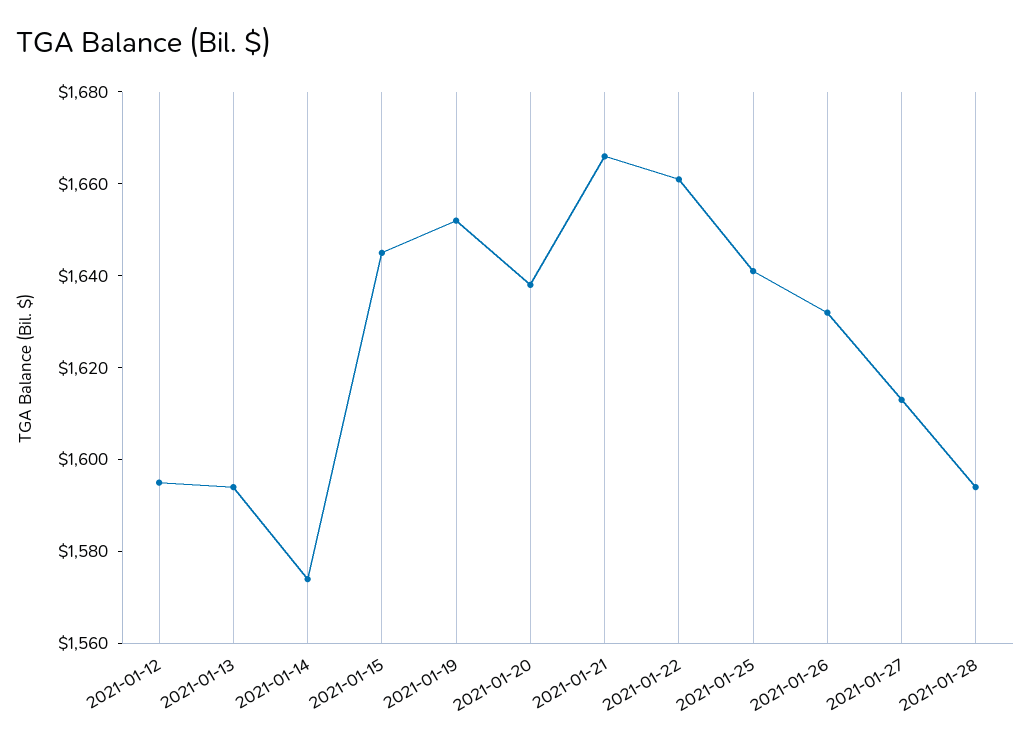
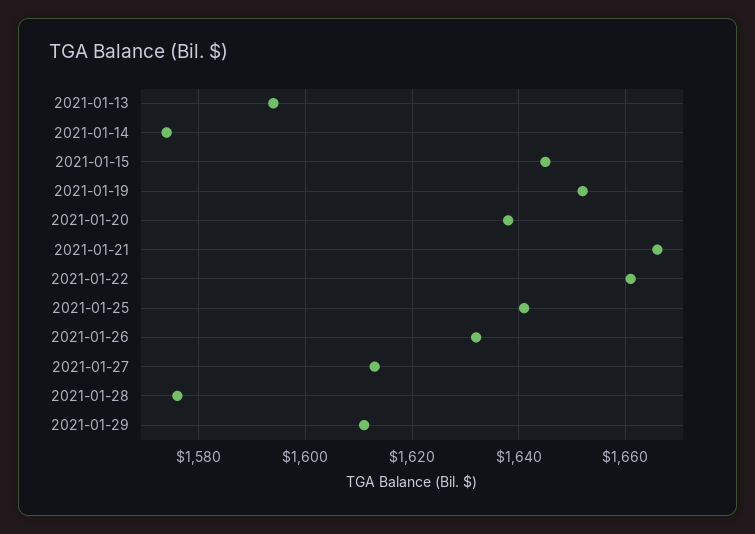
2021-01-12: 1595 -> none
2021-01-28: 1595 -> 1575
2021-01-29: none -> 1610

